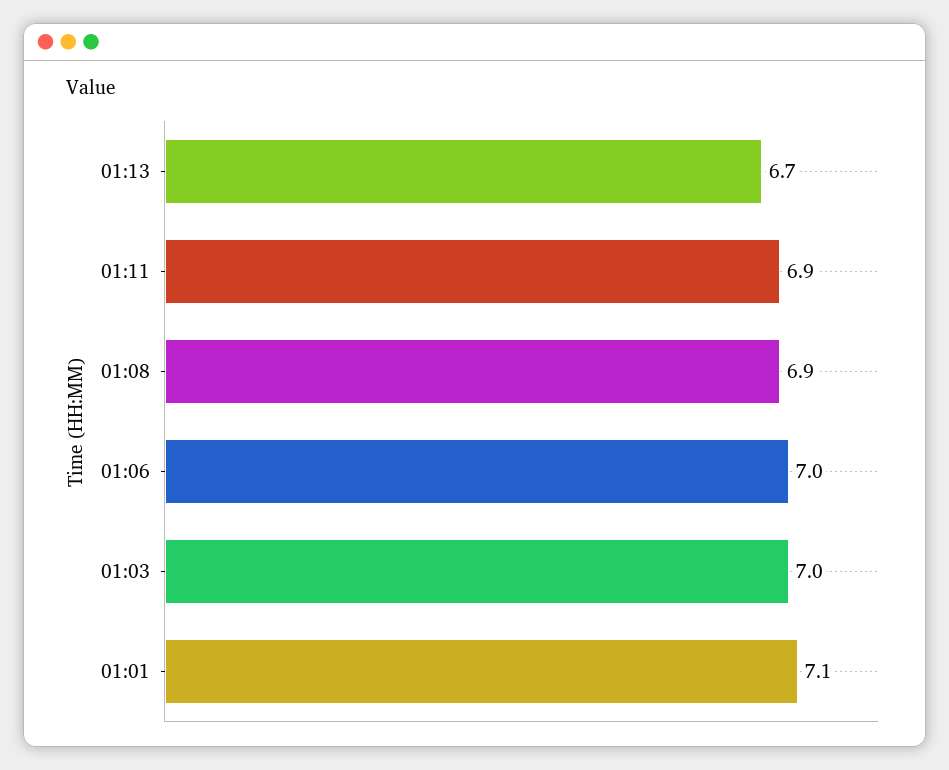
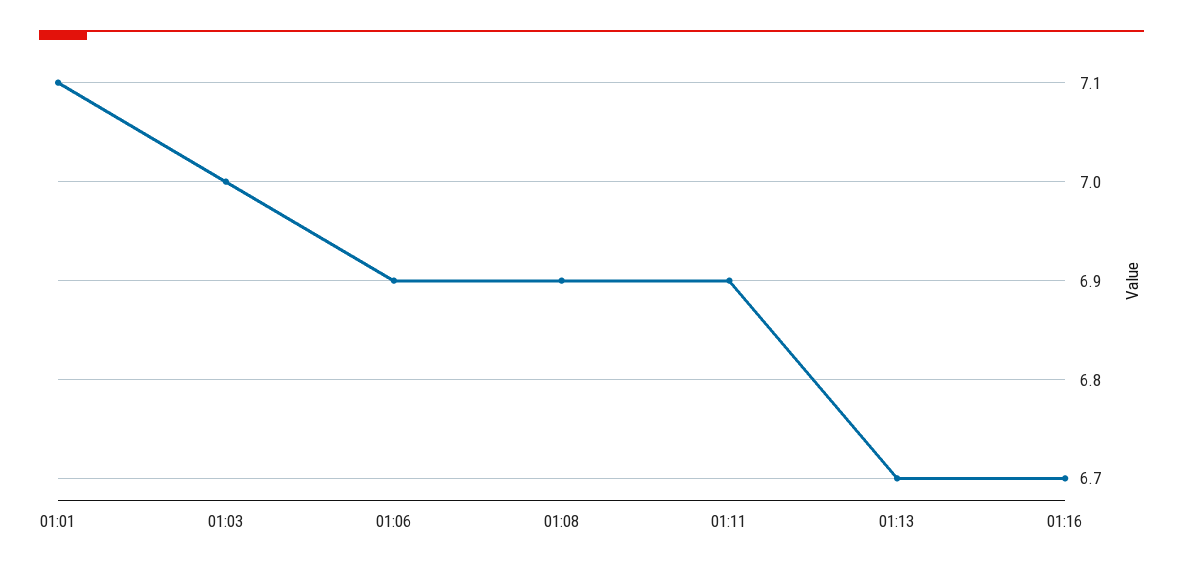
01:06: 7 -> 6.9
01:16: none -> 6.7

